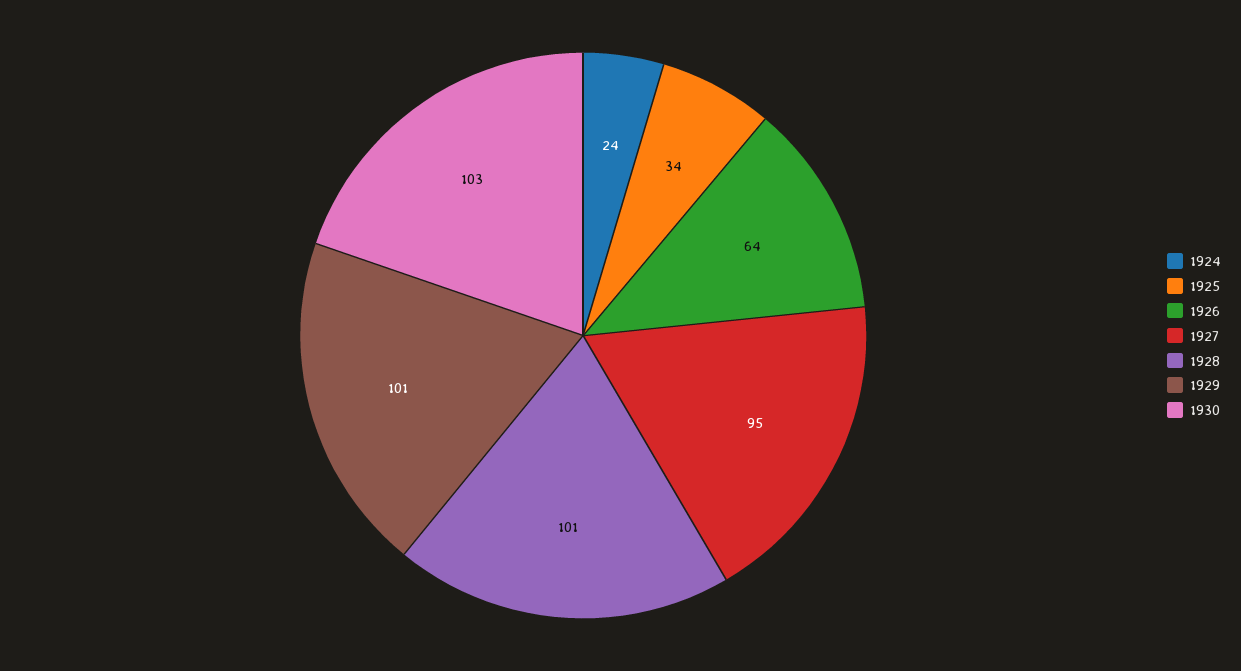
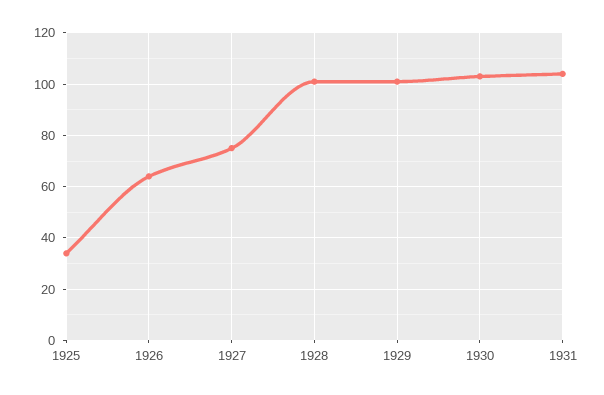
1924: 24 -> none
1927: 95 -> 75
1931: none -> 105

